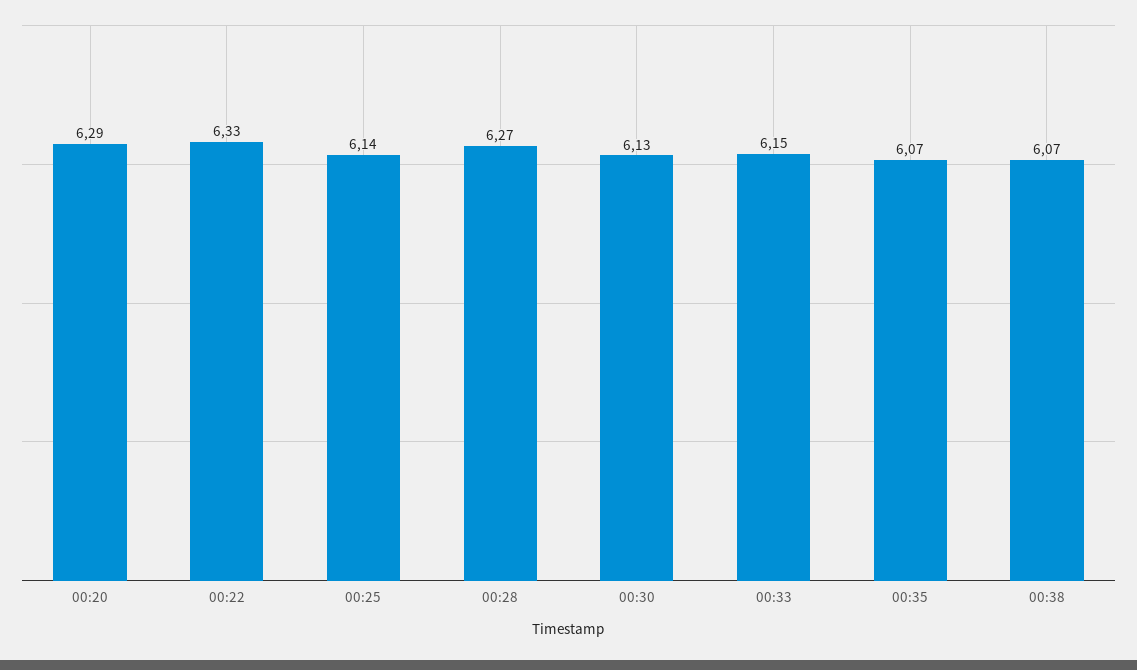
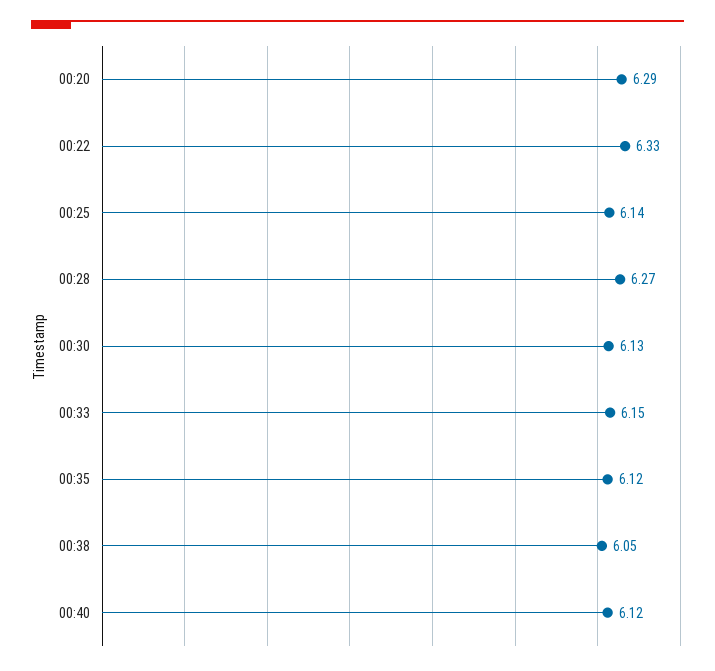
00:35: 6.07 -> 6.12
00:38: 6.07 -> 6.05
00:40: none -> 6.12

